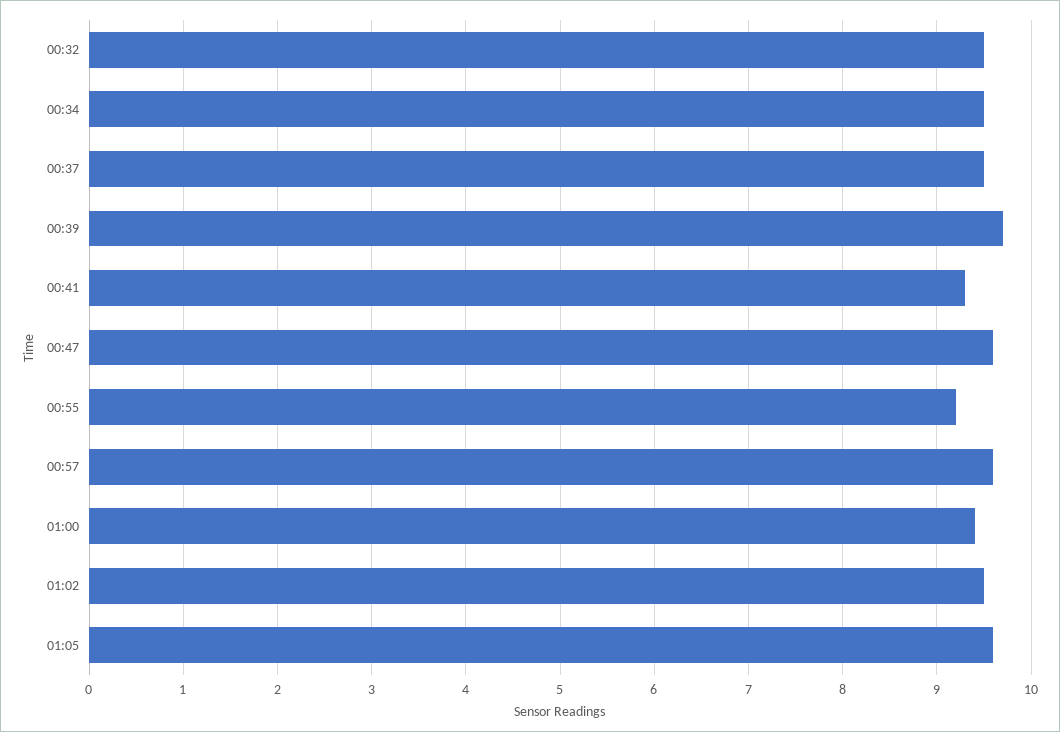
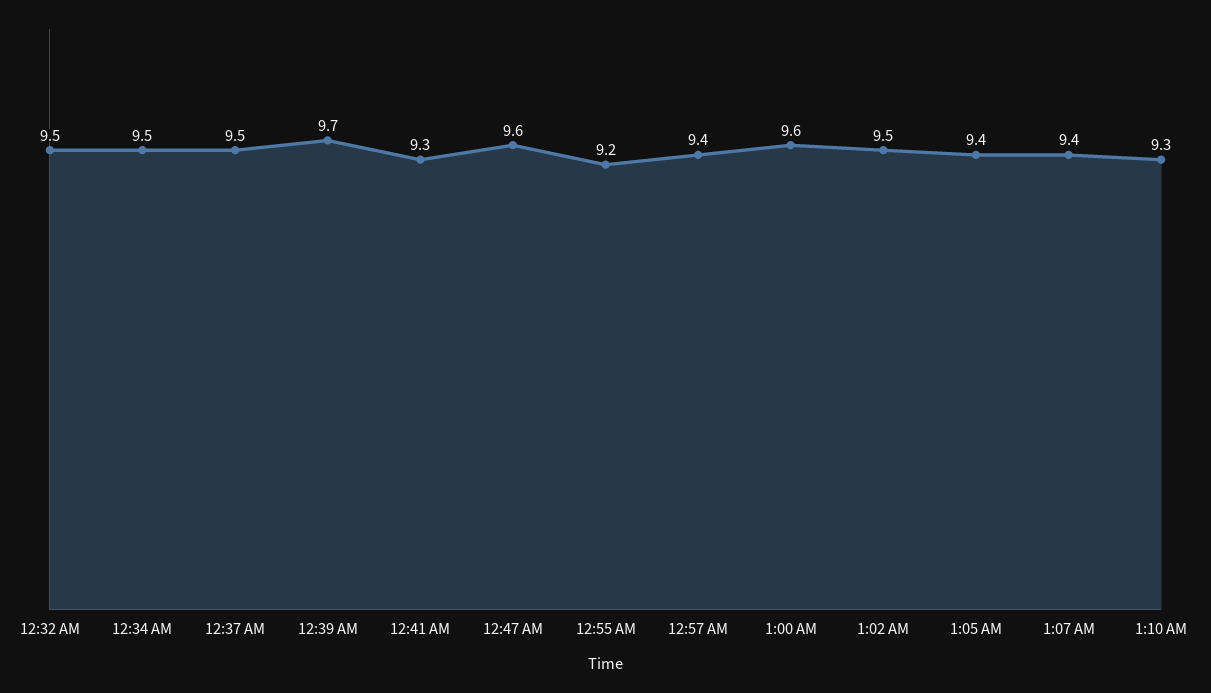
00:57: 9.6 -> 9.4
01:00: 9.4 -> 9.6
01:05: 9.6 -> 9.4
1:07 AM: none -> 9.4
1:10 AM: none -> 9.3

